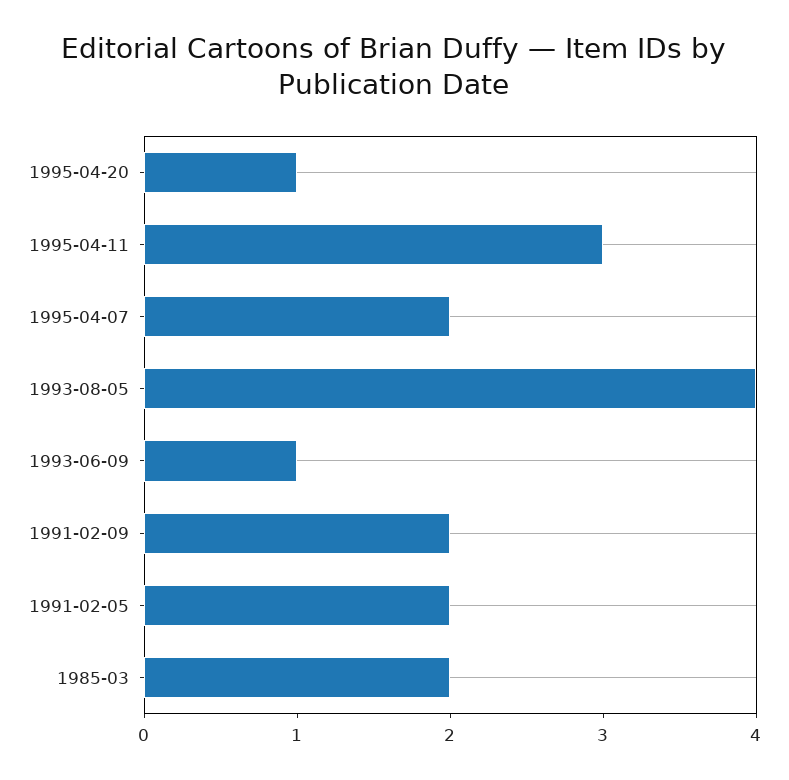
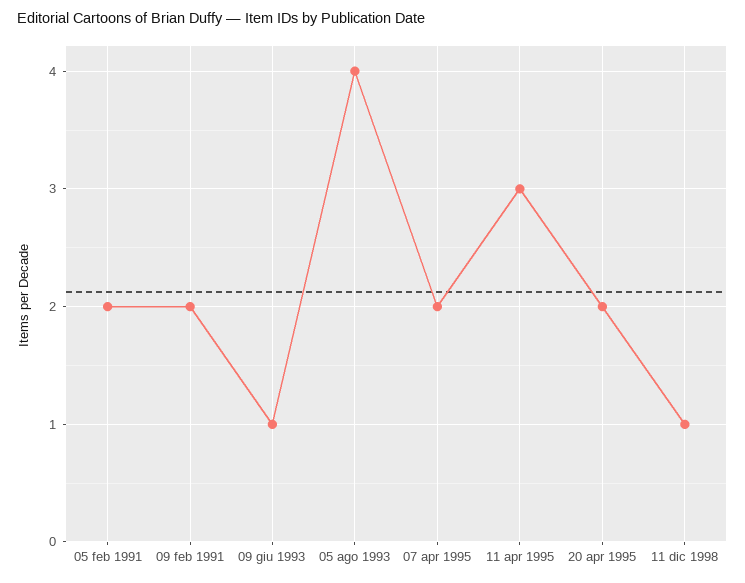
1995-04-20: 1 -> 2
1985-03: 2 -> none
11 dic 1998: none -> 1

